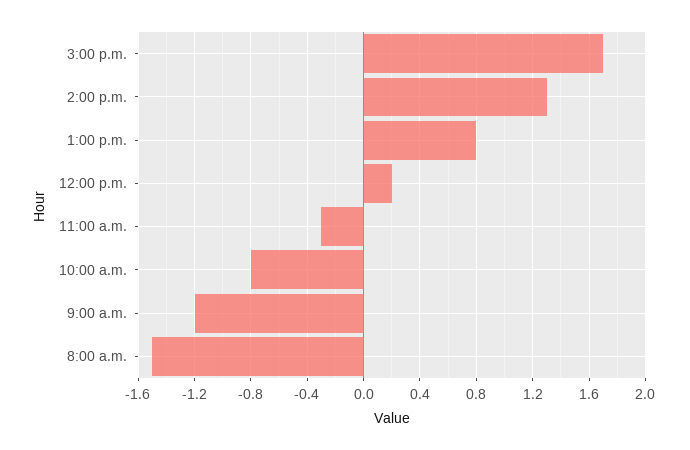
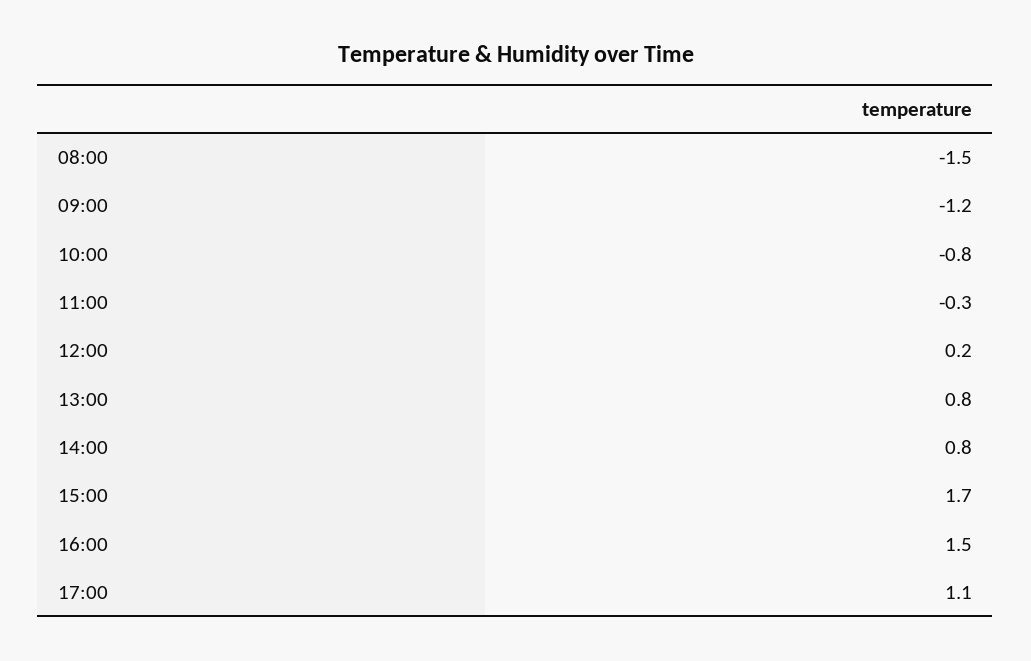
2:00 p.m.: 1.3 -> 0.8
16:00: none -> 1.5
17:00: none -> 1.1

